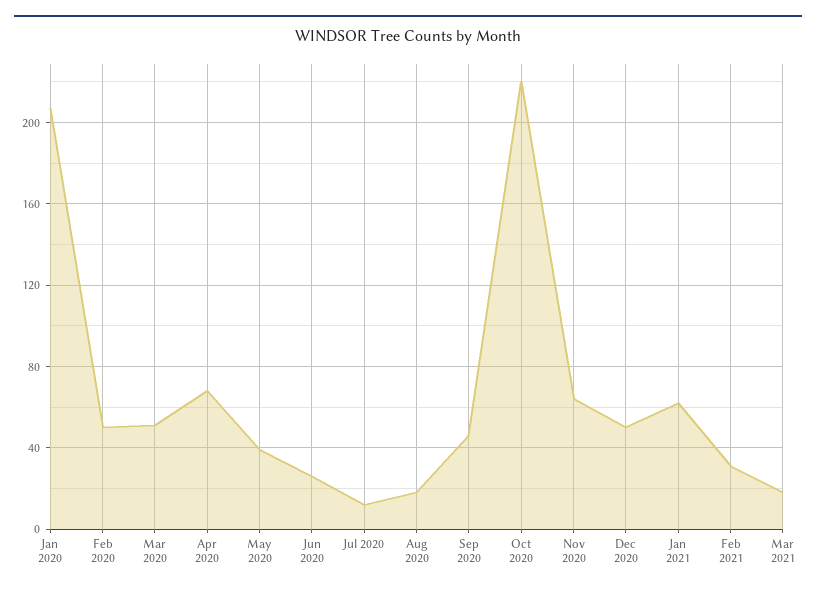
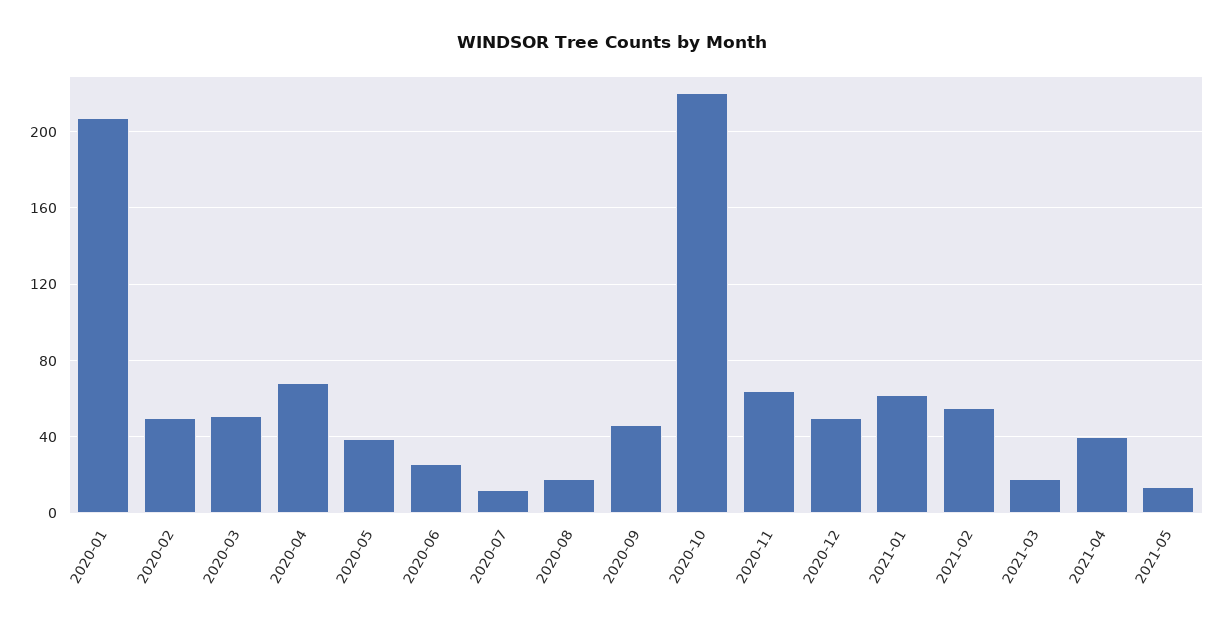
Feb 2021: 30 -> 55
2021-04: none -> 40
2021-05: none -> 15

